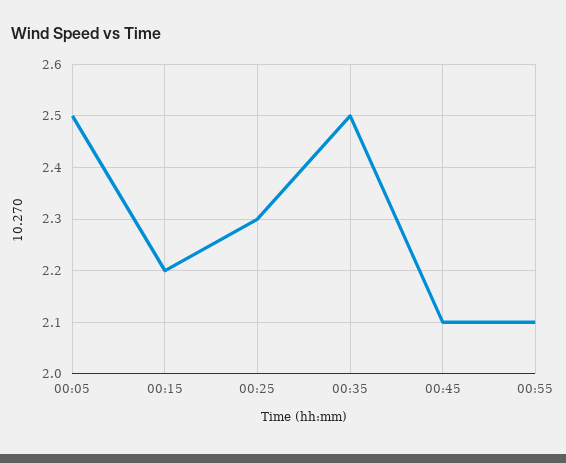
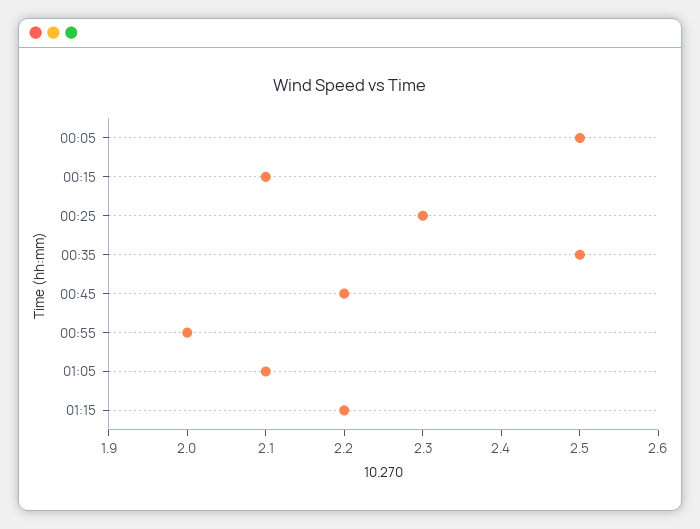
00:15: 2.2 -> 2.1
00:45: 2.1 -> 2.2
00:55: 2.1 -> 2
01:05: none -> 2.1
01:15: none -> 2.2

